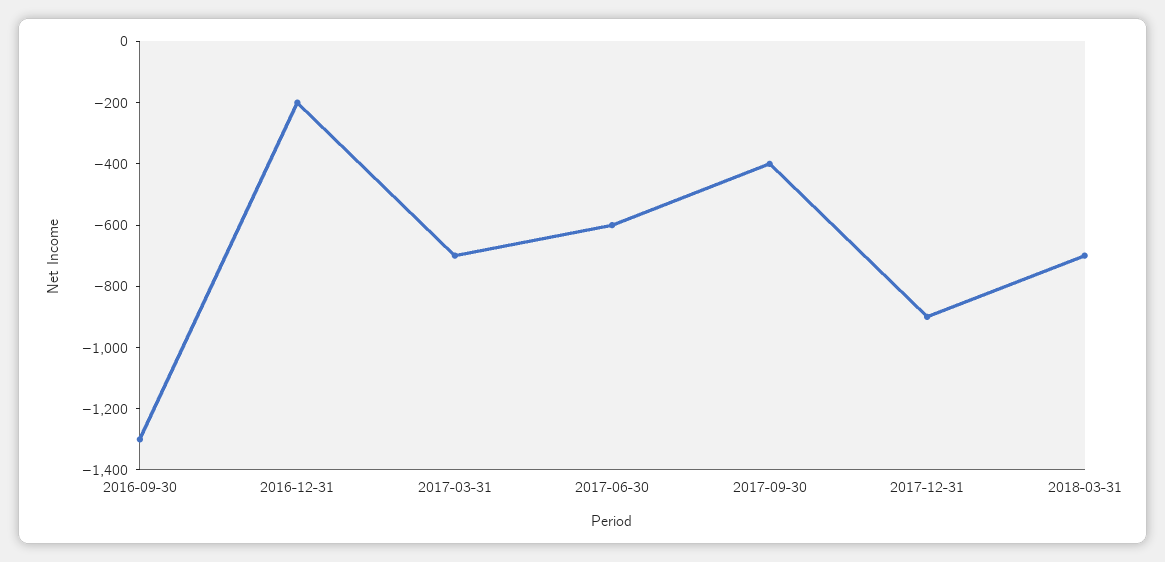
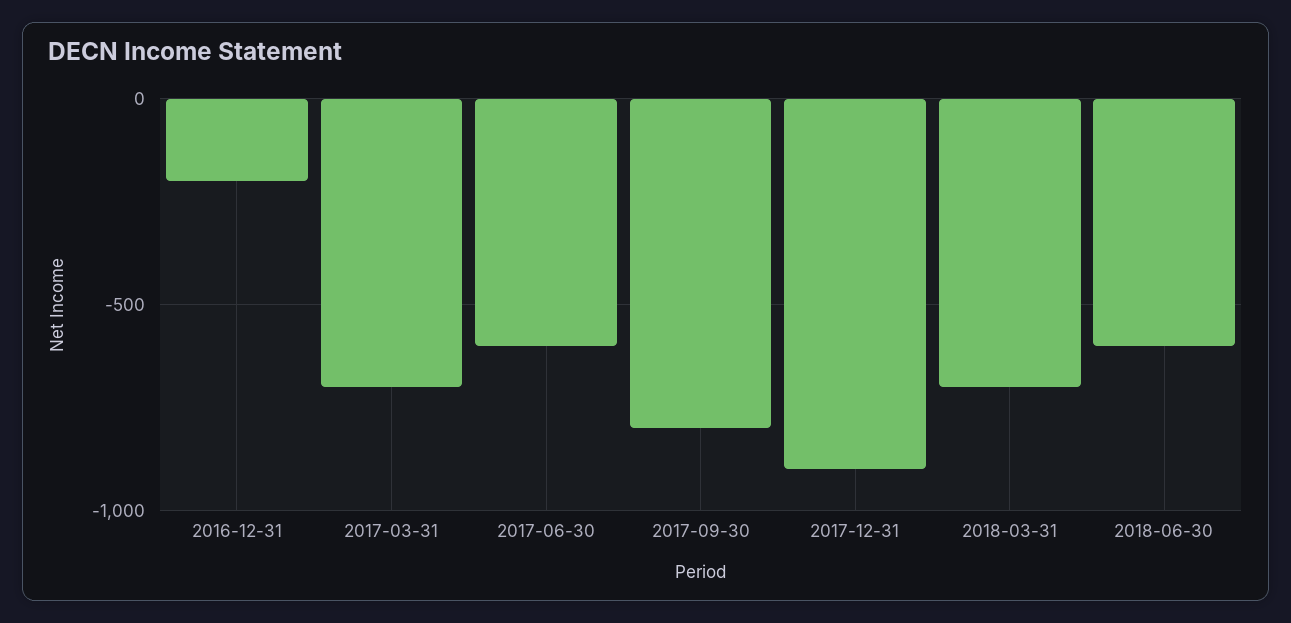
2016-09-30: -1300 -> none
2017-09-30: -400 -> -800
2018-06-30: none -> -600

